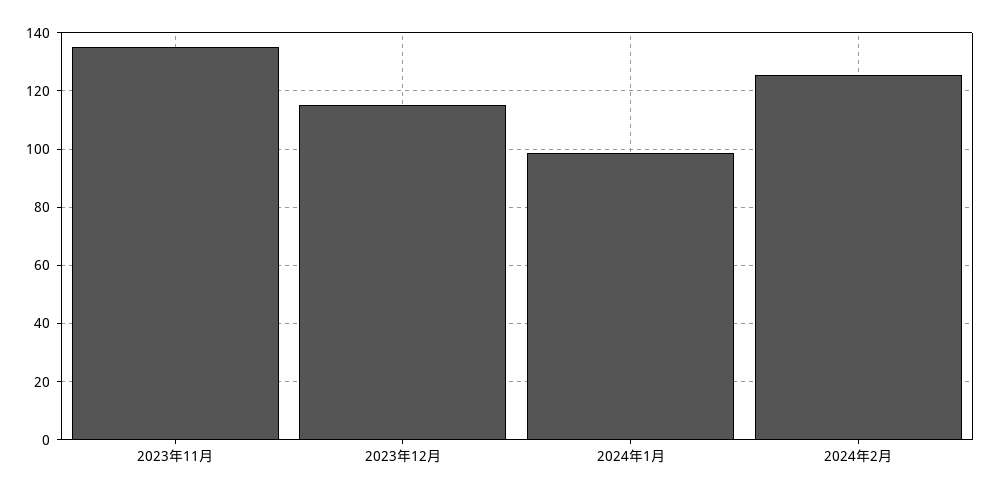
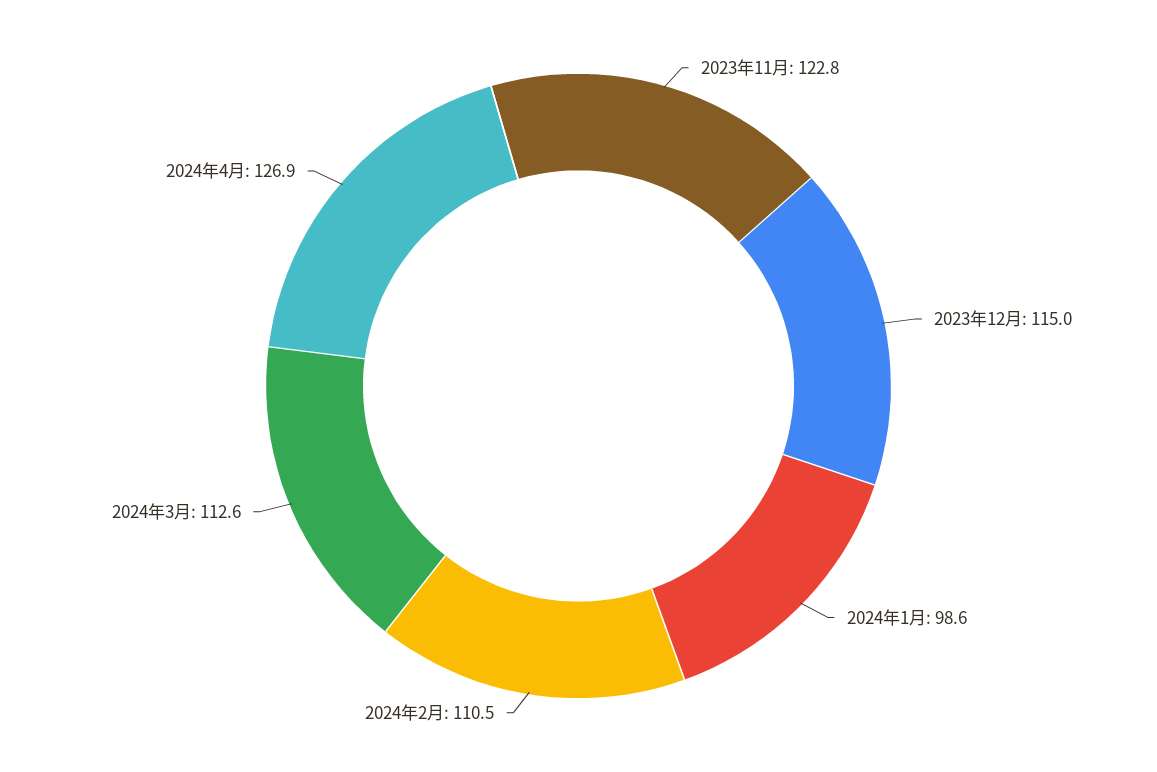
2023年11月: 135 -> 122.8
2024年2月: 125 -> 110.5
2024年3月: none -> 112.6
2024年4月: none -> 126.9

